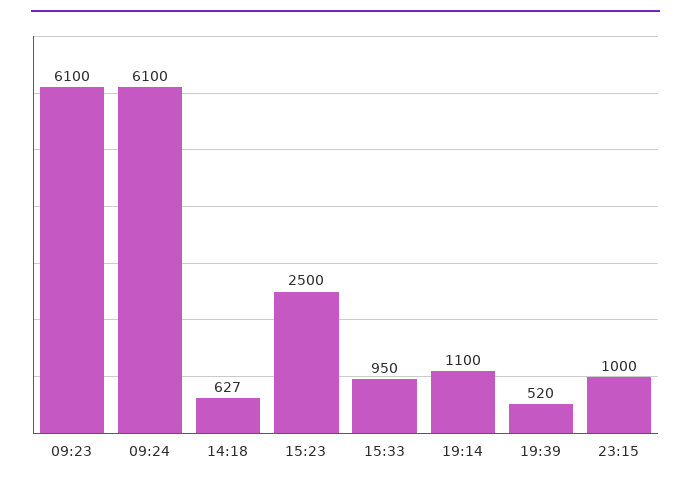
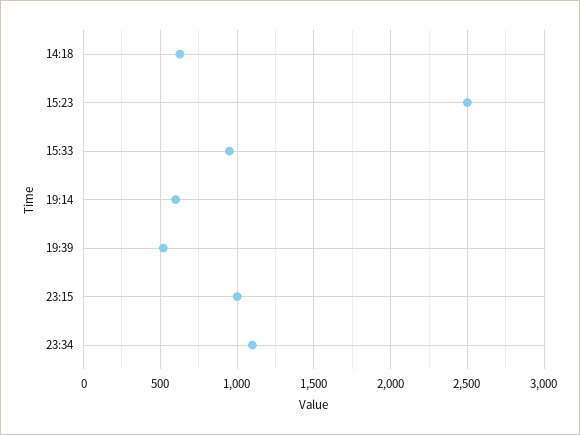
09:23: 6100 -> none
09:24: 6100 -> none
19:14: 1100 -> 600
23:34: none -> 1100

